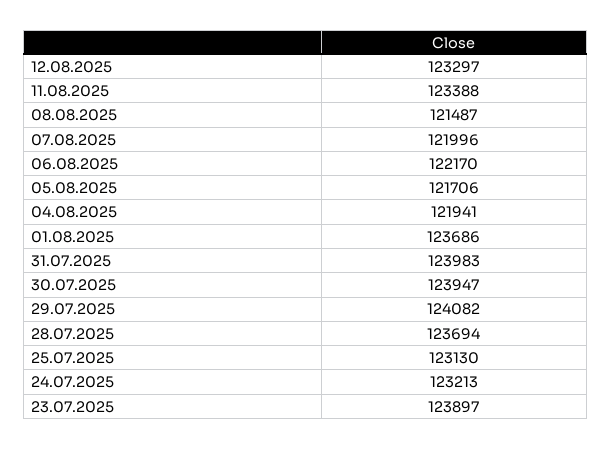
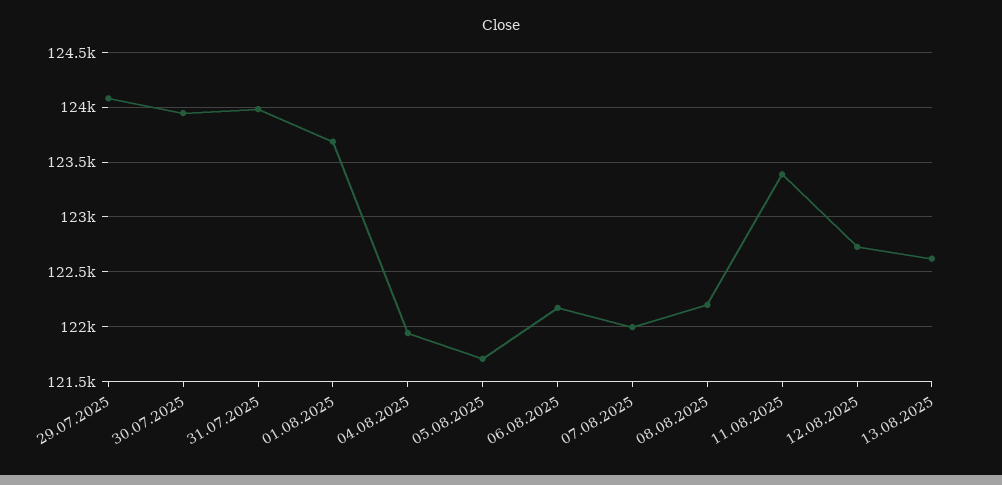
12.08.2025: 123297 -> 122700
08.08.2025: 121487 -> 122200
28.07.2025: 123694 -> none
25.07.2025: 123130 -> none
24.07.2025: 123213 -> none
23.07.2025: 123897 -> none
13.08.2025: none -> 122600

